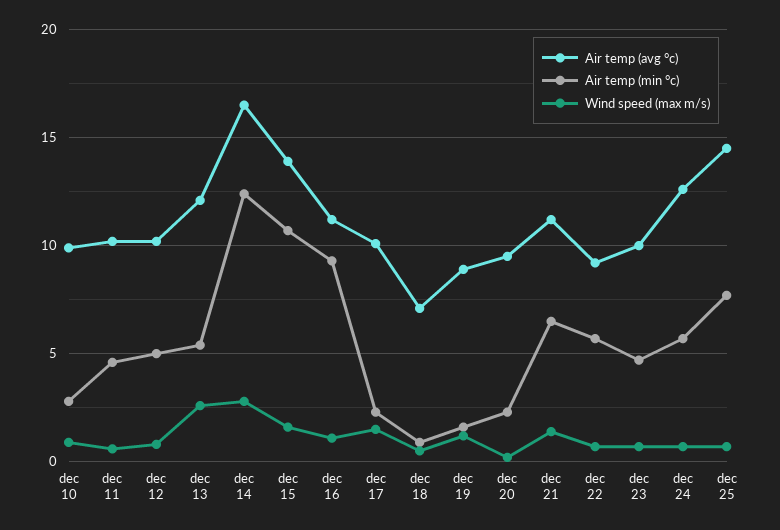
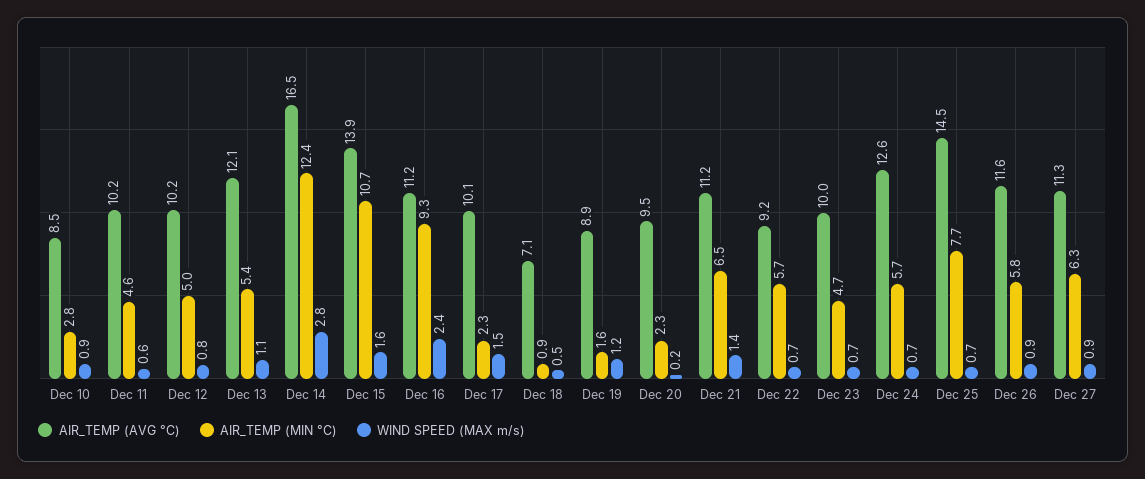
Air temp (avg °c), dec 10: 10 -> 8.5
Wind speed (max m/s), dec 13: 2.5 -> 1.1
Wind speed (max m/s), dec 16: 1 -> 2.4
Air temp (avg °c), Dec 26: none -> 11.6
Air temp (min °c), Dec 26: none -> 5.8
Wind speed (max m/s), Dec 26: none -> 0.9
Air temp (avg °c), Dec 27: none -> 11.3
Air temp (min °c), Dec 27: none -> 6.3
Wind speed (max m/s), Dec 27: none -> 0.9

